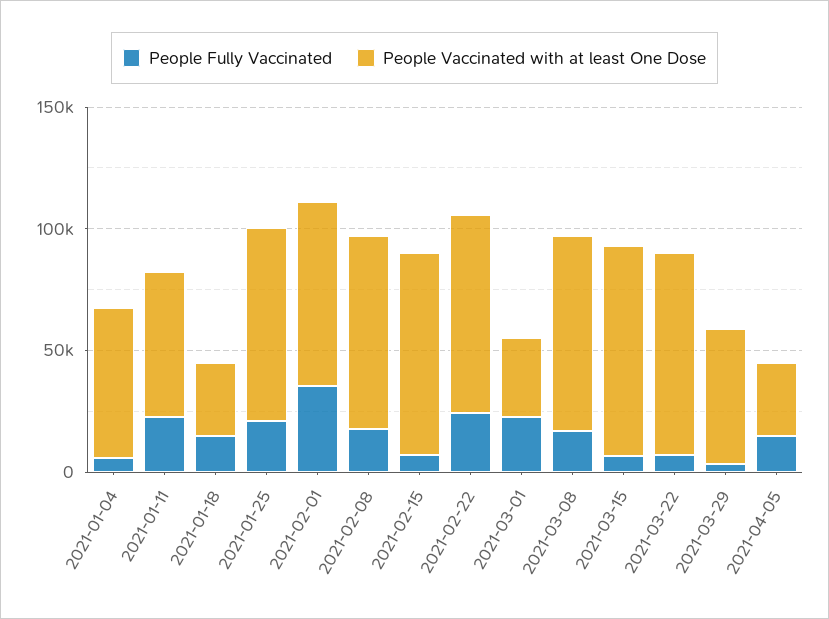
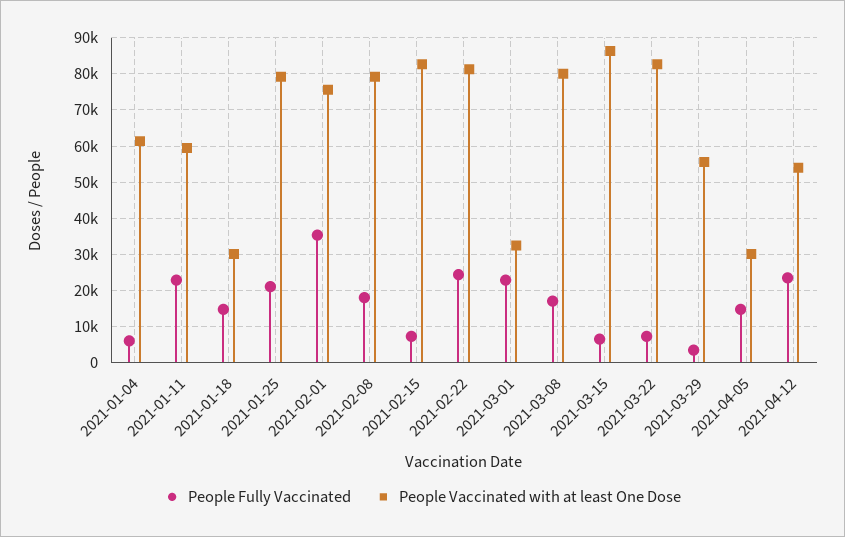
People Fully Vaccinated, 2021-04-12: none -> 24000
People Vaccinated with at least One Dose, 2021-04-12: none -> 54000

